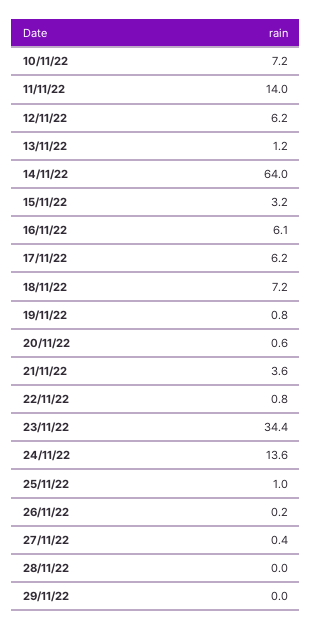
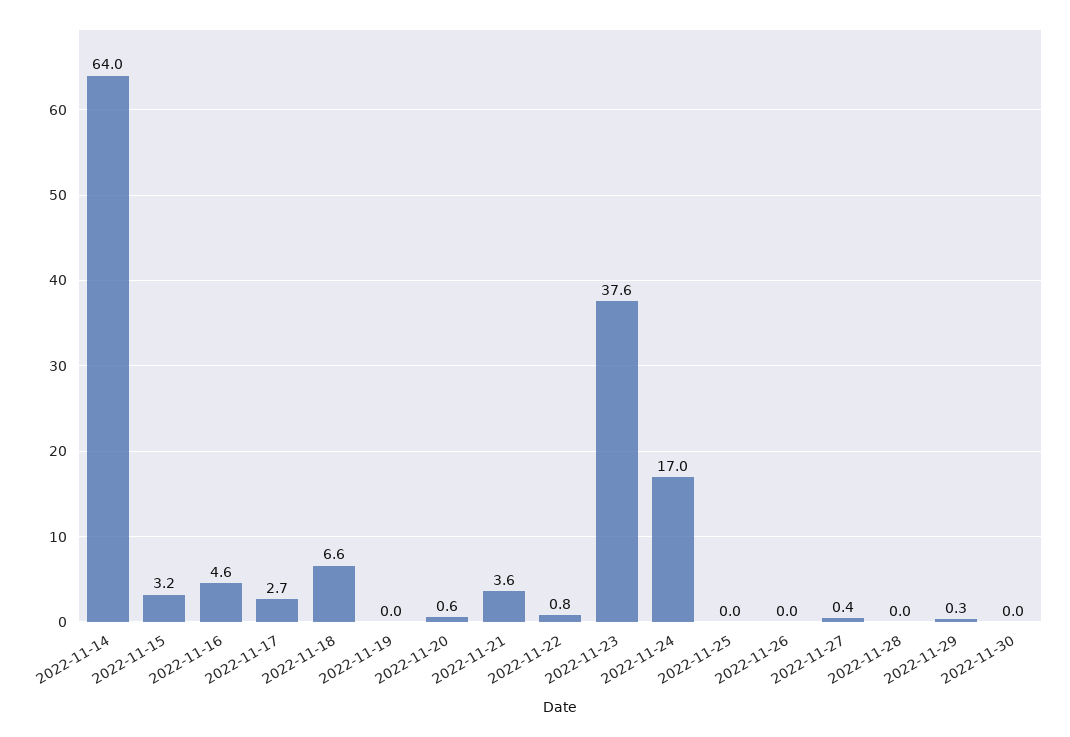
10/11/22: 7.2 -> none
11/11/22: 14 -> none
12/11/22: 6.2 -> none
13/11/22: 1.2 -> none
16/11/22: 6.1 -> 4.6
17/11/22: 6.2 -> 2.7
18/11/22: 7.2 -> 6.6
19/11/22: 0.8 -> 0
23/11/22: 34.4 -> 37.6
24/11/22: 13.6 -> 17
25/11/22: 1 -> 0
26/11/22: 0.2 -> 0
29/11/22: 0 -> 0.3
2022-11-30: none -> 0

